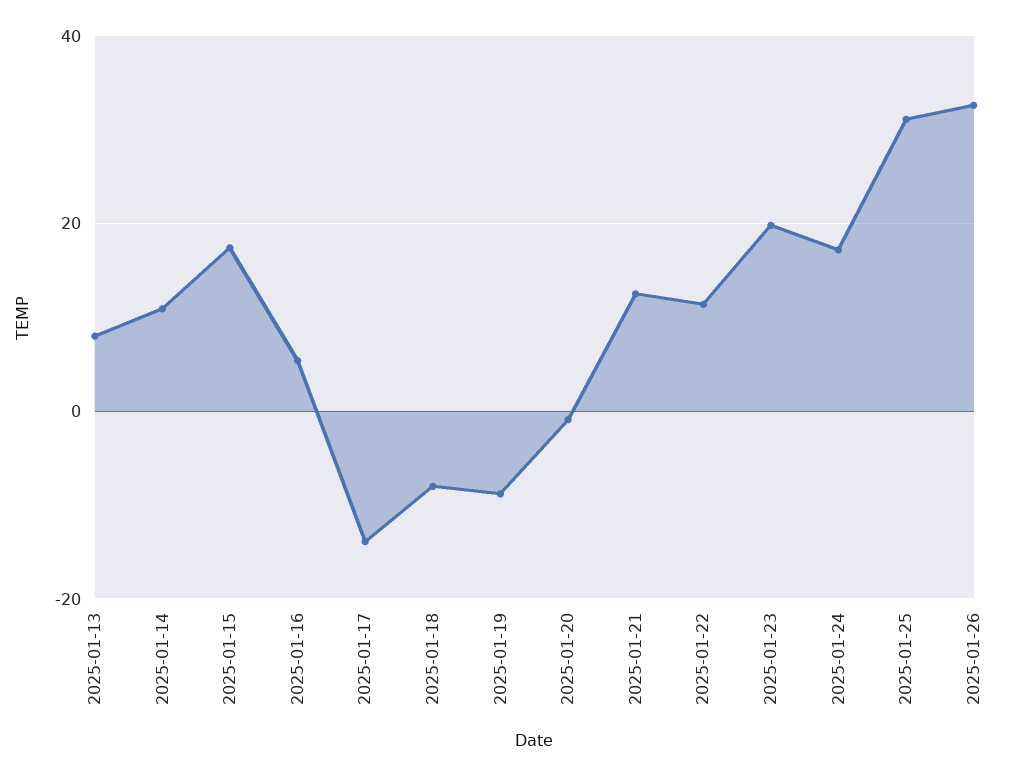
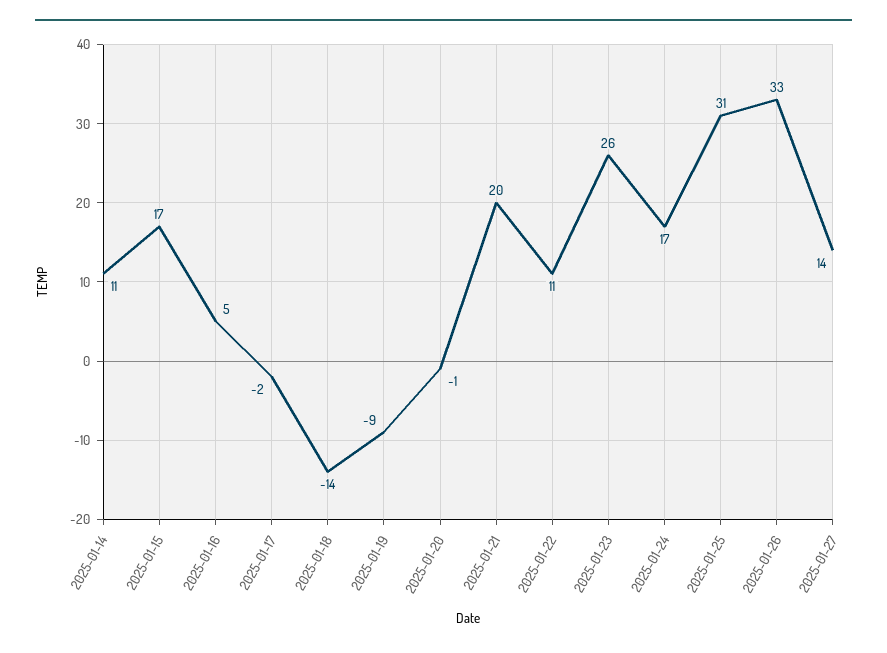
2025-01-13: 8 -> none
2025-01-17: -14 -> -2
2025-01-18: -8 -> -14
2025-01-21: 12 -> 20
2025-01-23: 20 -> 26
2025-01-27: none -> 14

